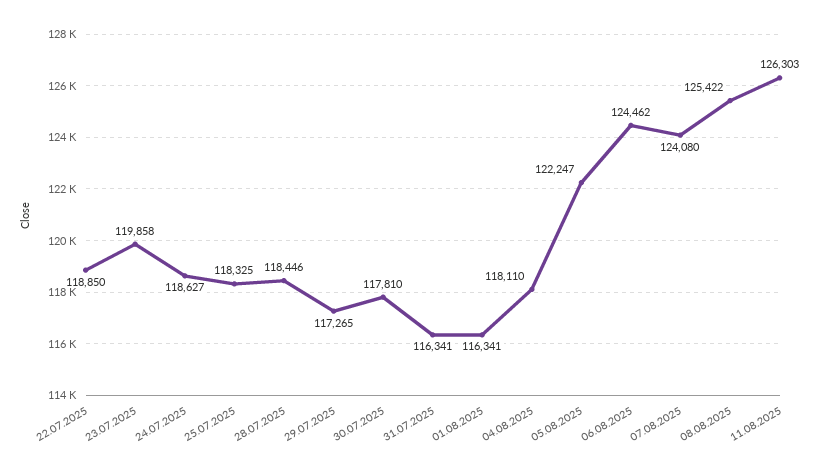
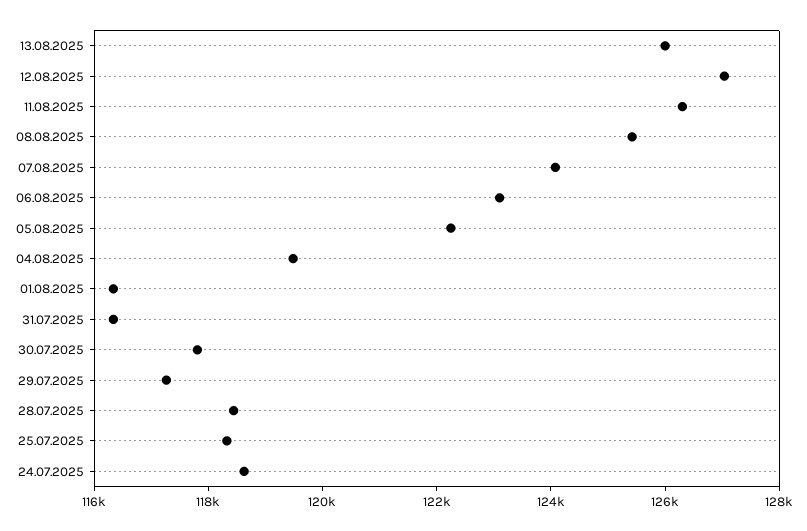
22.07.2025: 118850 -> none
23.07.2025: 119858 -> none
04.08.2025: 118110 -> 119500
06.08.2025: 124462 -> 123000
13.08.2025: none -> 126000
12.08.2025: none -> 127000

